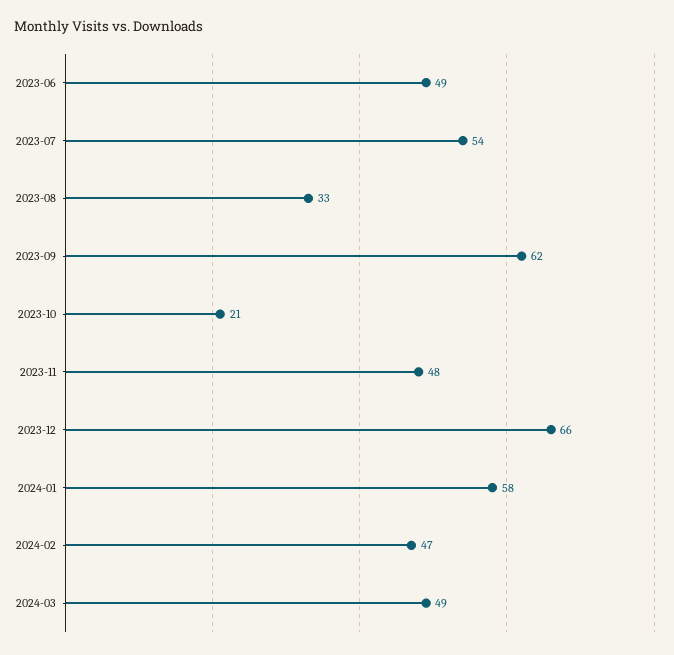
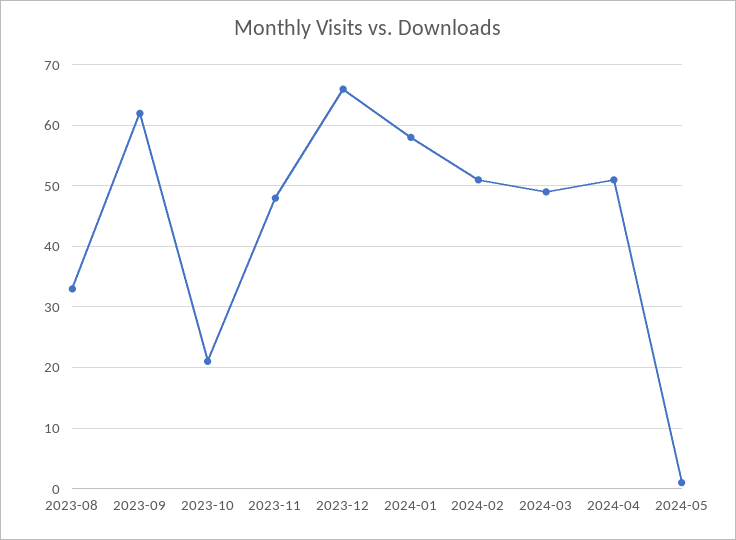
2023-06: 49 -> none
2023-07: 54 -> none
2024-02: 47 -> 51
2024-04: none -> 51
2024-05: none -> 1

